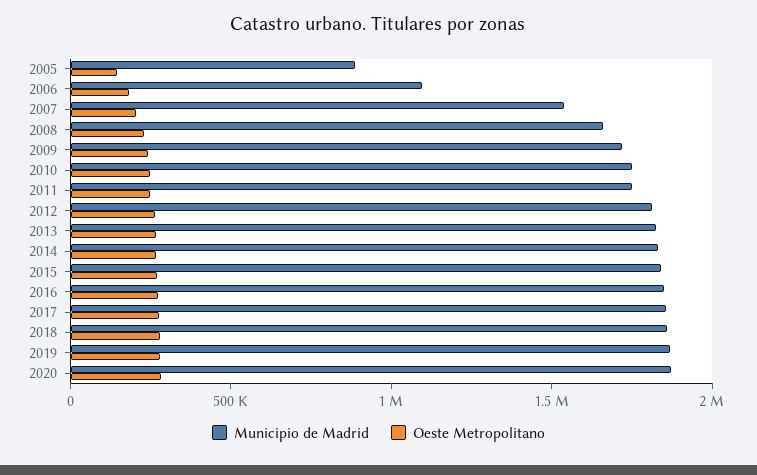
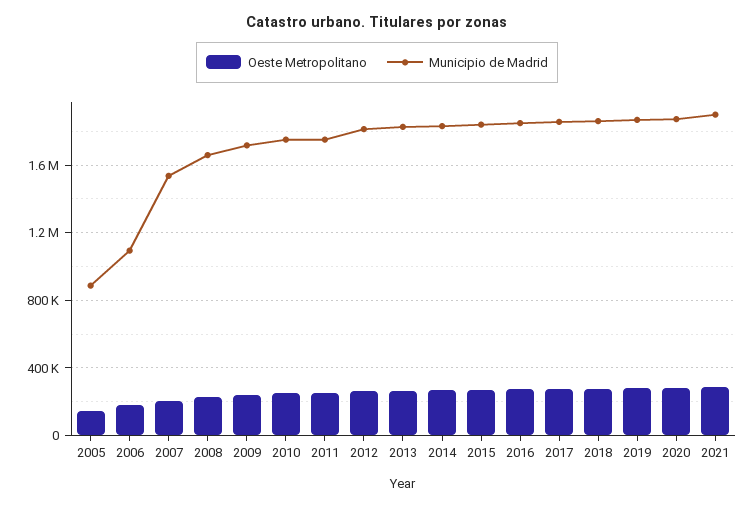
Oeste Metropolitano, 2021: none -> 300000
Municipio de Madrid, 2021: none -> 1900000

